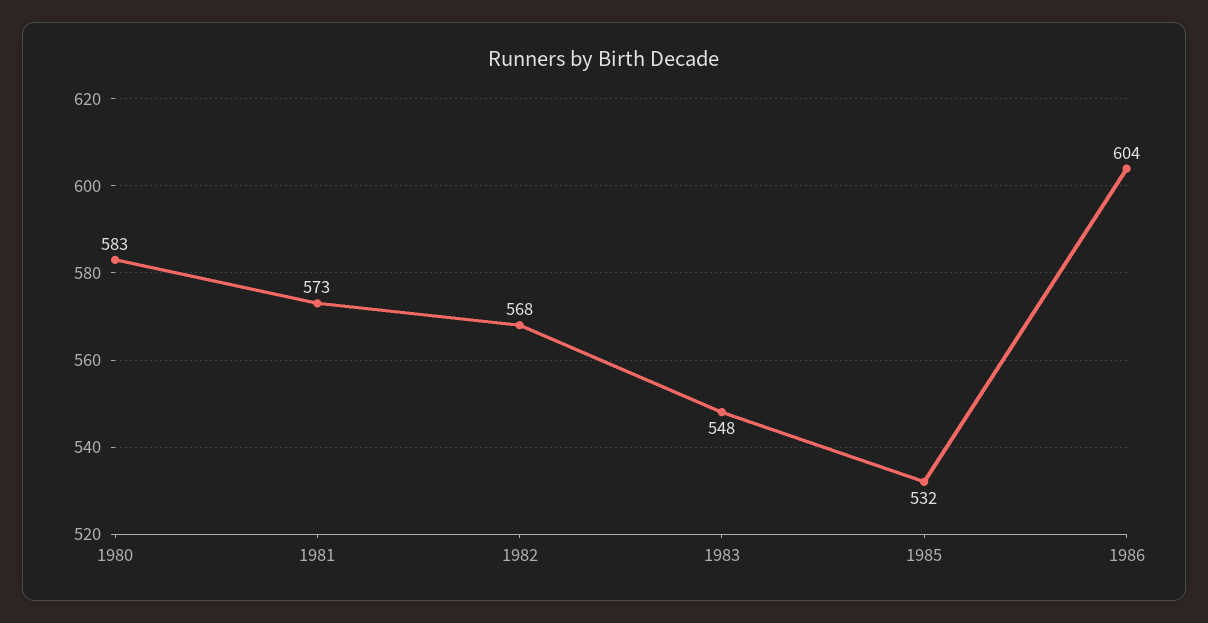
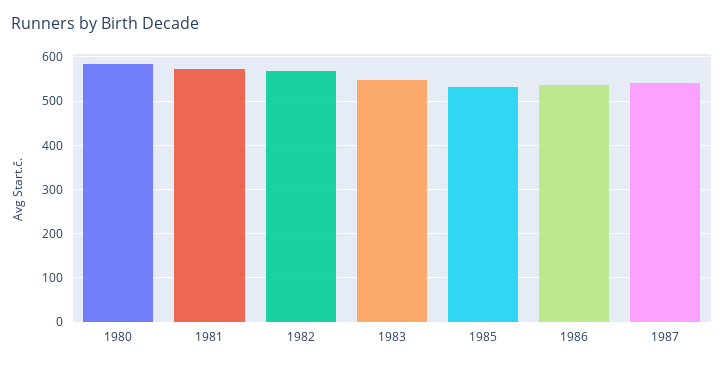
1986: 604 -> 540
1987: none -> 540

